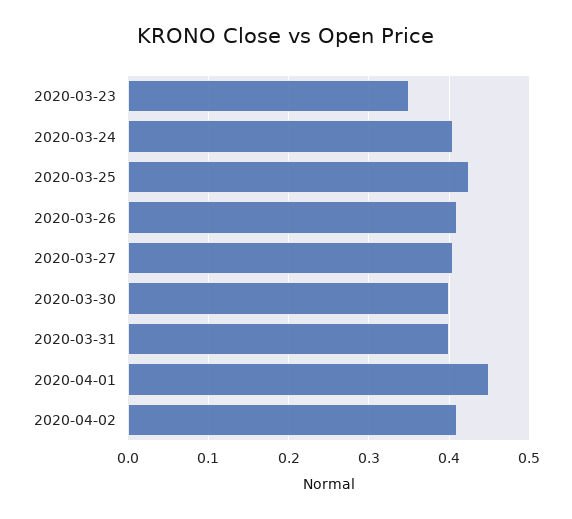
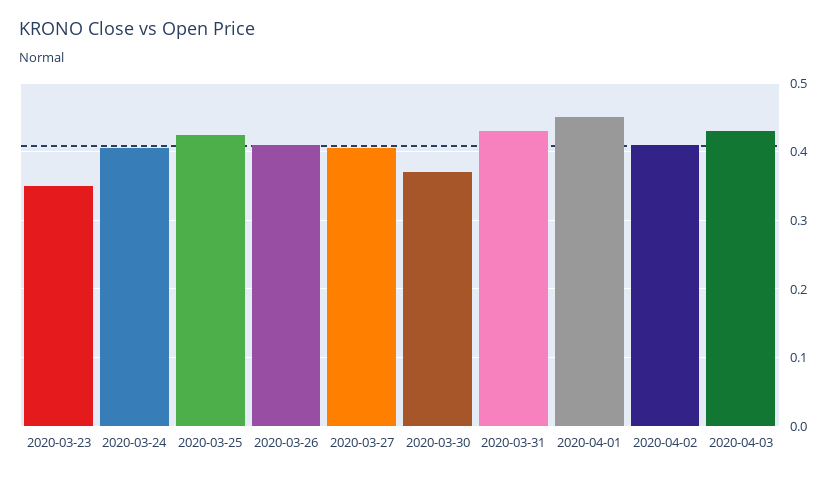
2020-03-30: 0.4 -> 0.37
2020-03-31: 0.4 -> 0.43
2020-04-03: none -> 0.43

